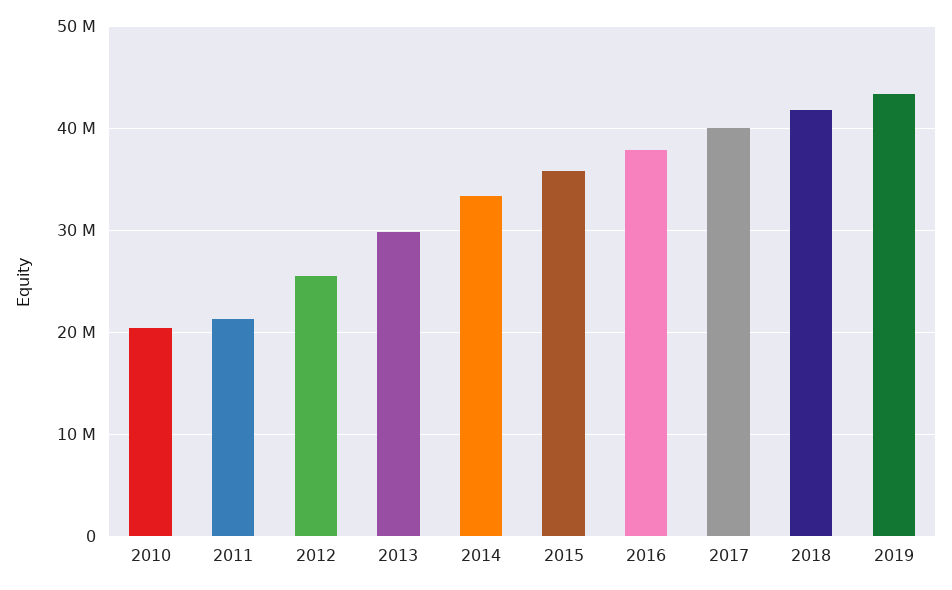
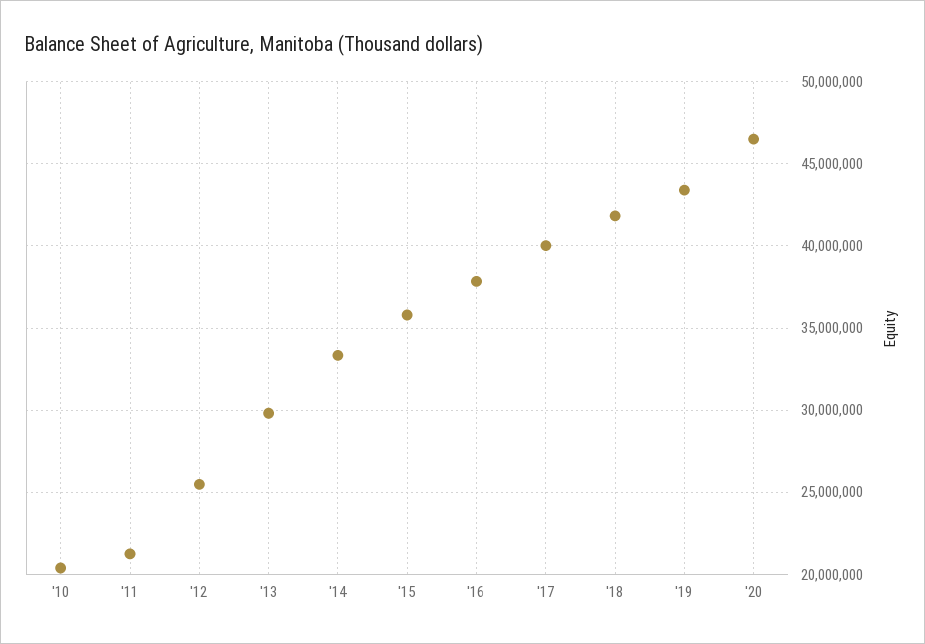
'20: none -> 46500000

